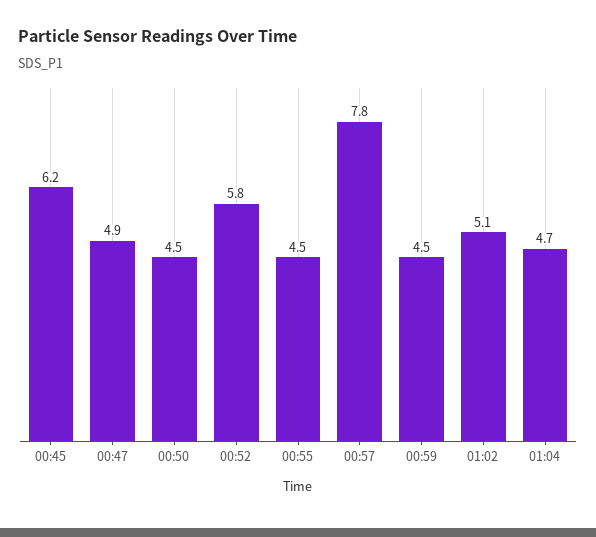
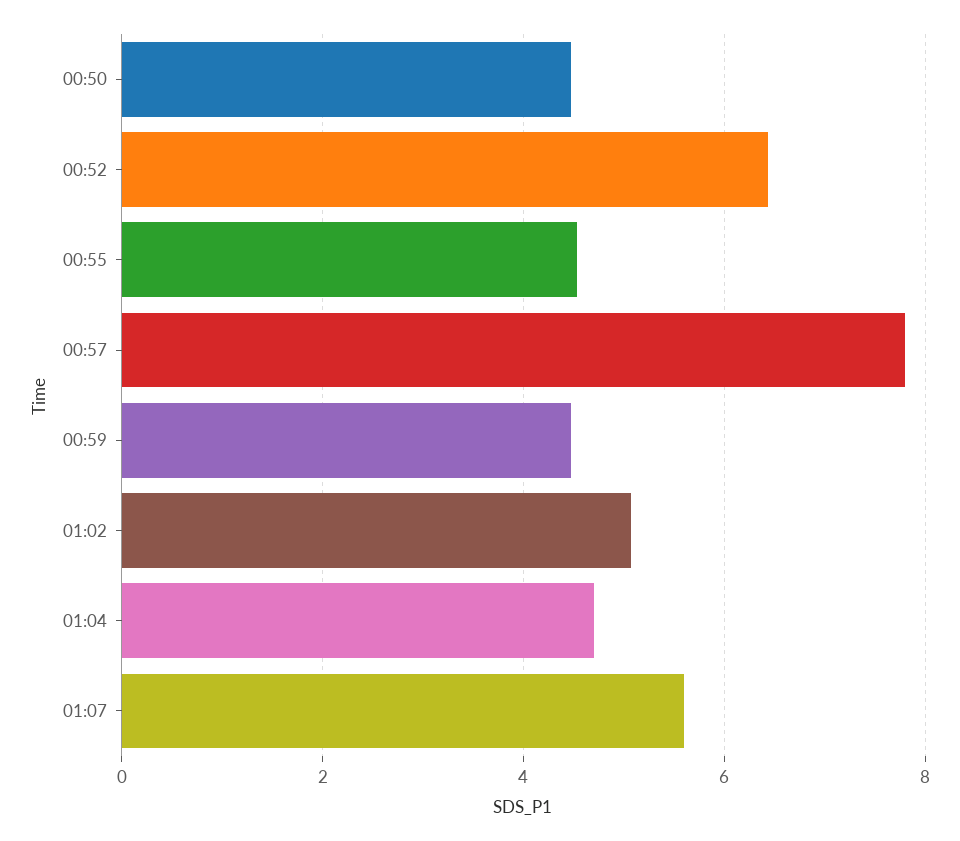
00:45: 6.2 -> none
00:47: 4.9 -> none
00:52: 5.8 -> 6.4
01:07: none -> 5.6

